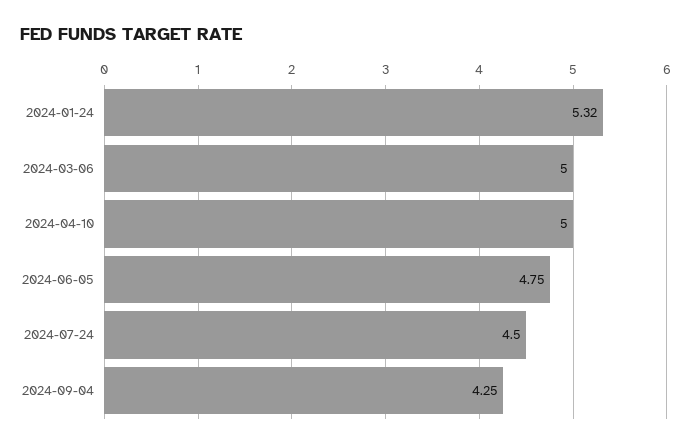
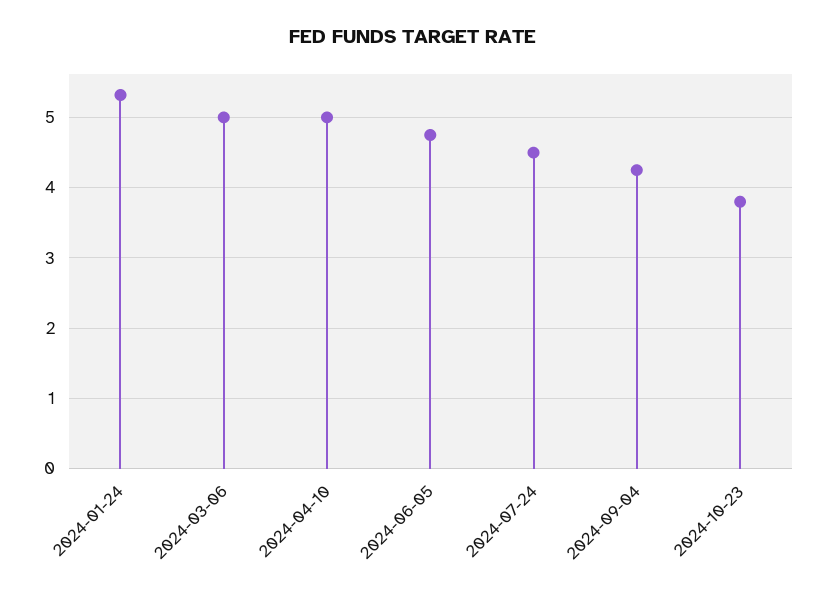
2024-10-23: none -> 3.8

